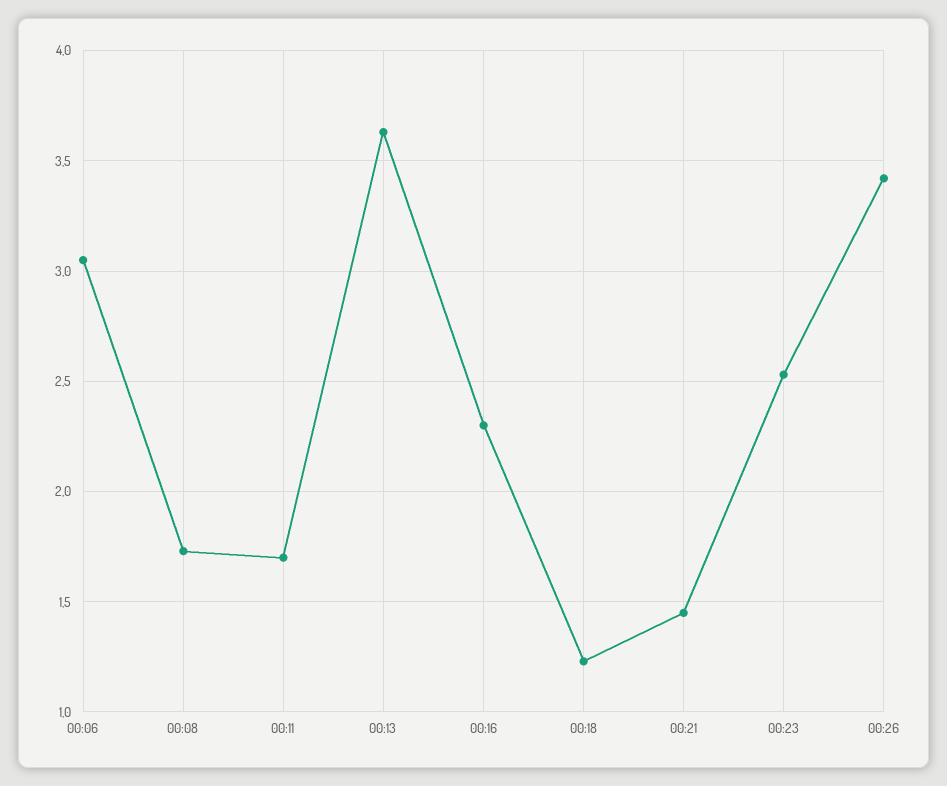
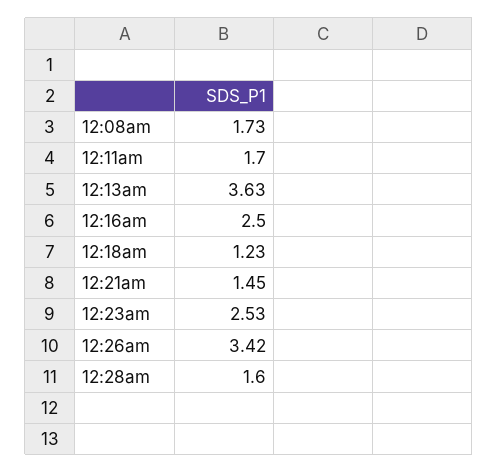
00:06: 3.05 -> none
00:16: 2.3 -> 2.5
12:28am: none -> 1.6

